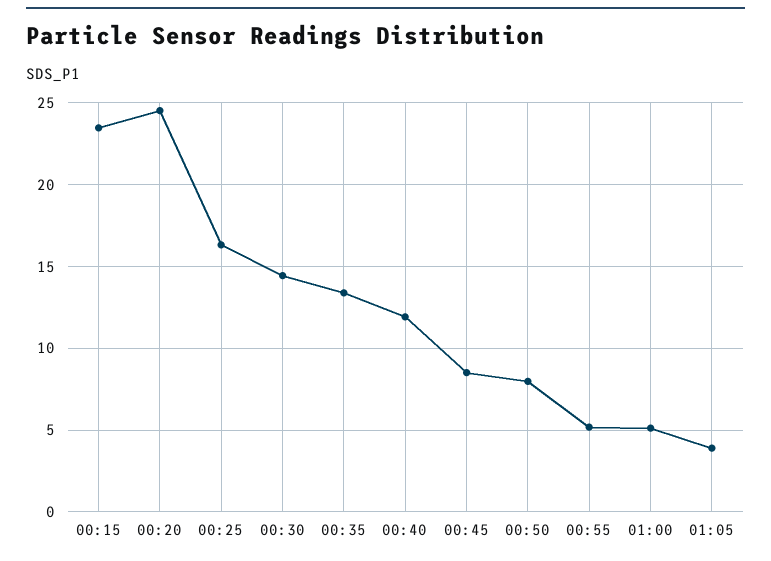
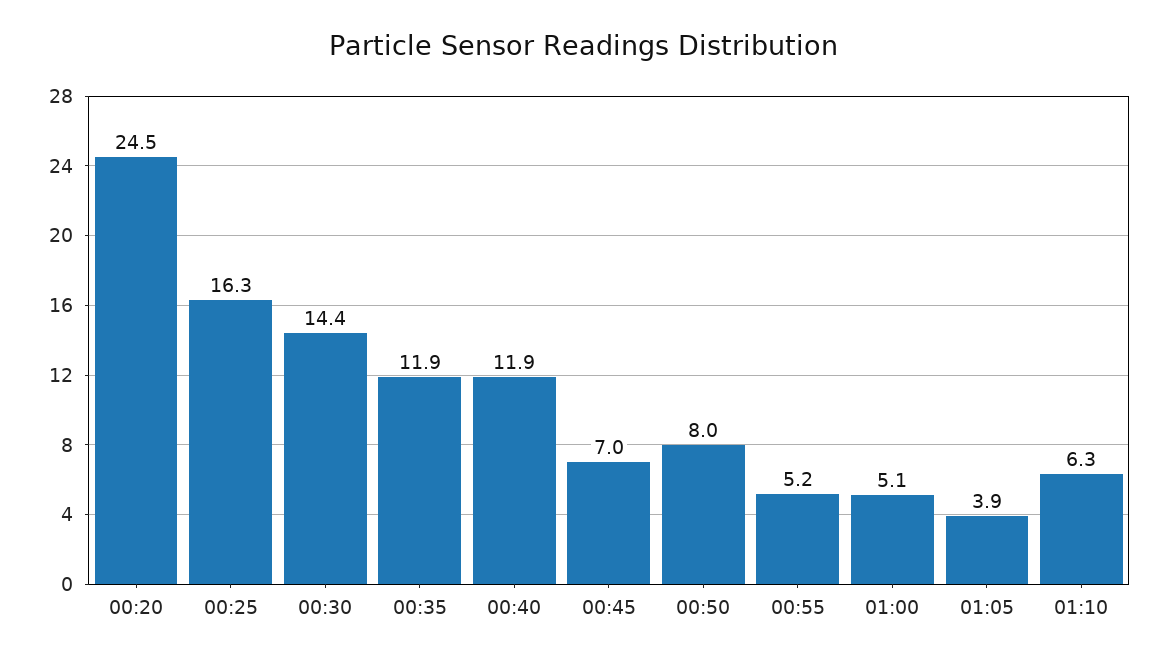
00:15: 23.5 -> none
00:35: 13.5 -> 11.9
00:45: 8.5 -> 7
01:10: none -> 6.3

